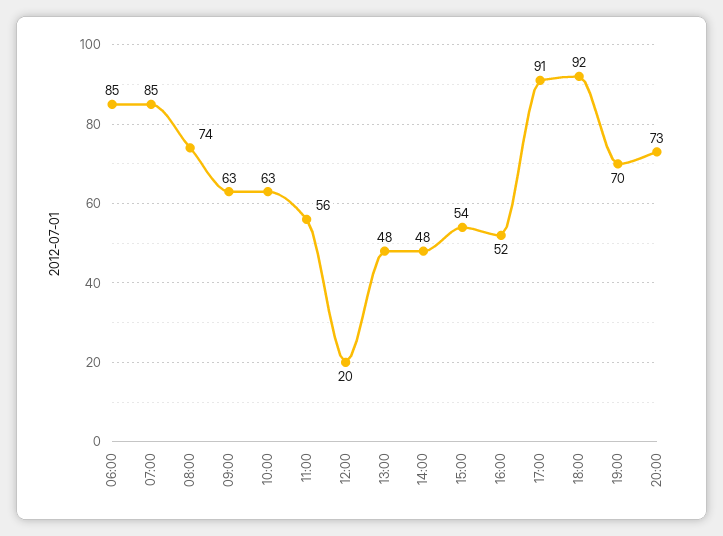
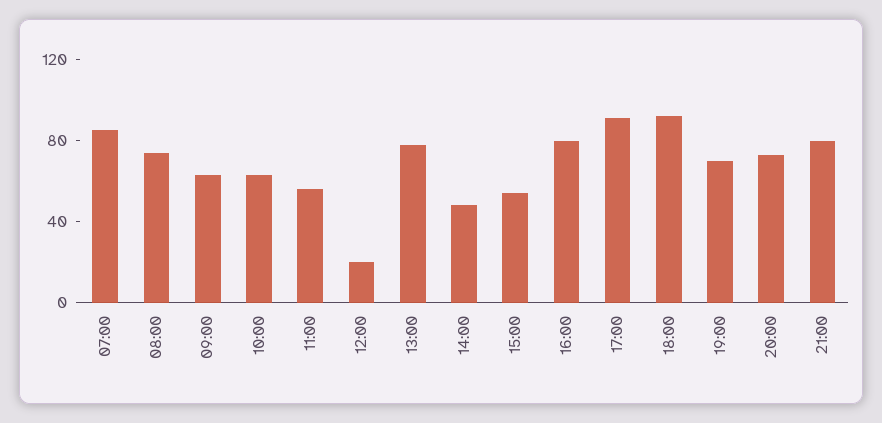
06:00: 85 -> none
13:00: 48 -> 80
16:00: 52 -> 80
21:00: none -> 80

